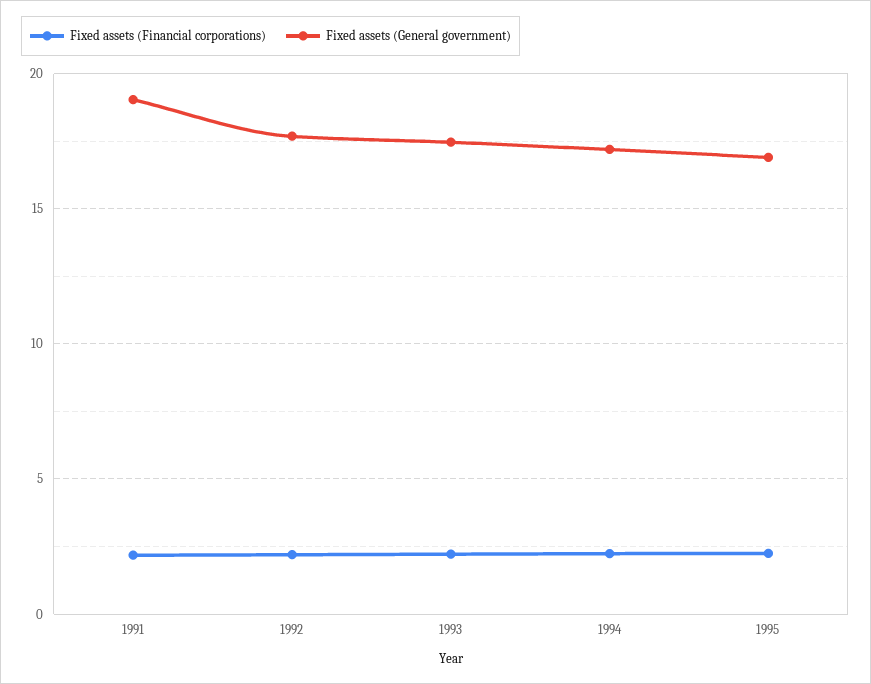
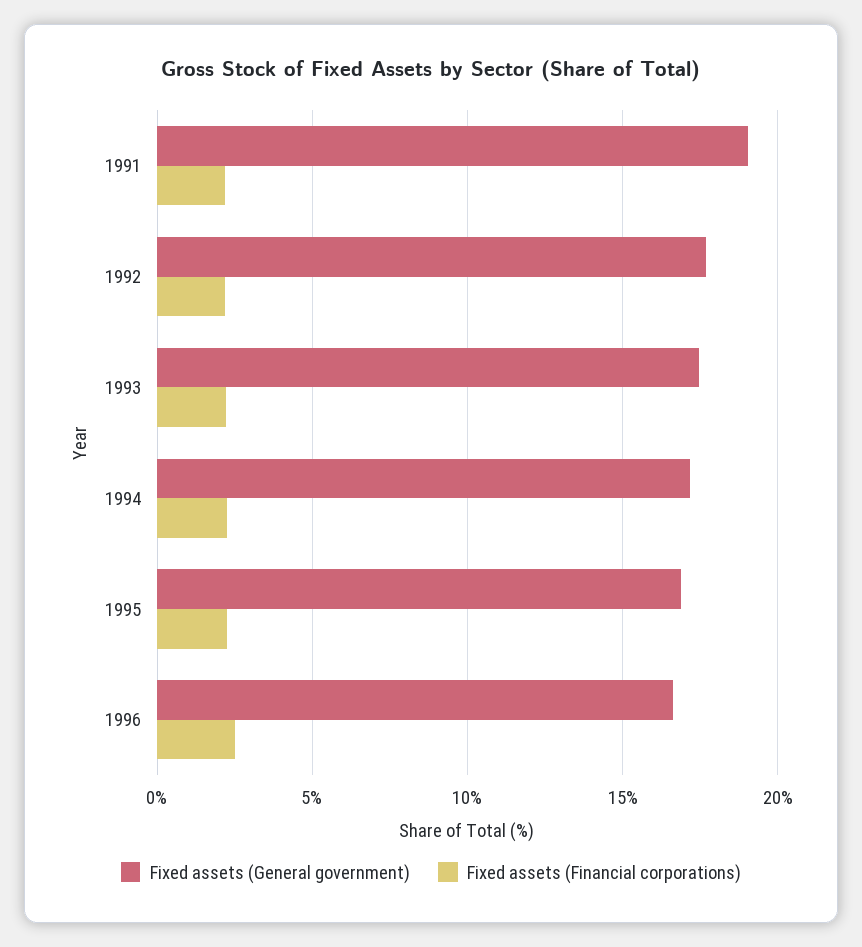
Fixed assets (General government), 1996: none -> 16.5
Fixed assets (Financial corporations), 1996: none -> 2.5

